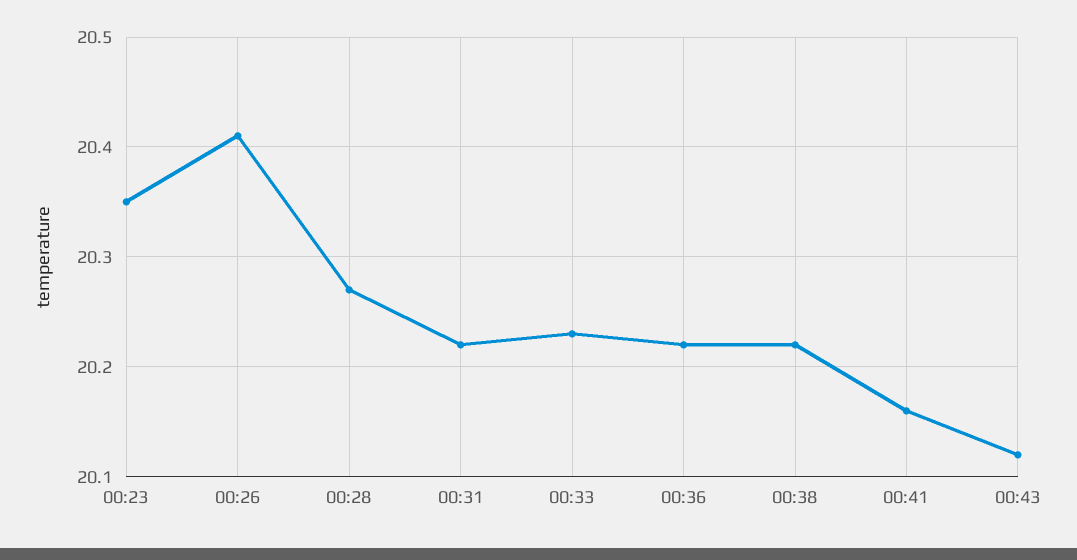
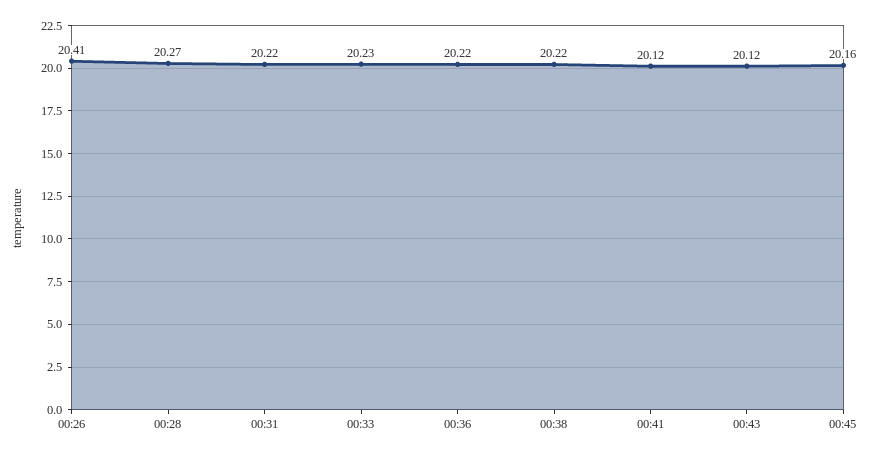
00:23: 20.35 -> none
00:41: 20.16 -> 20.12
00:45: none -> 20.16

